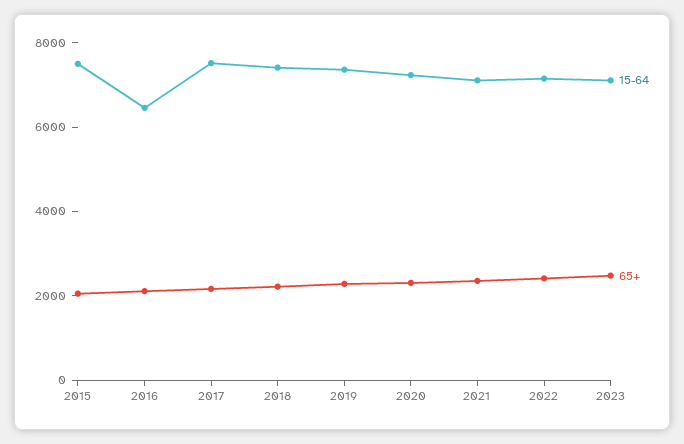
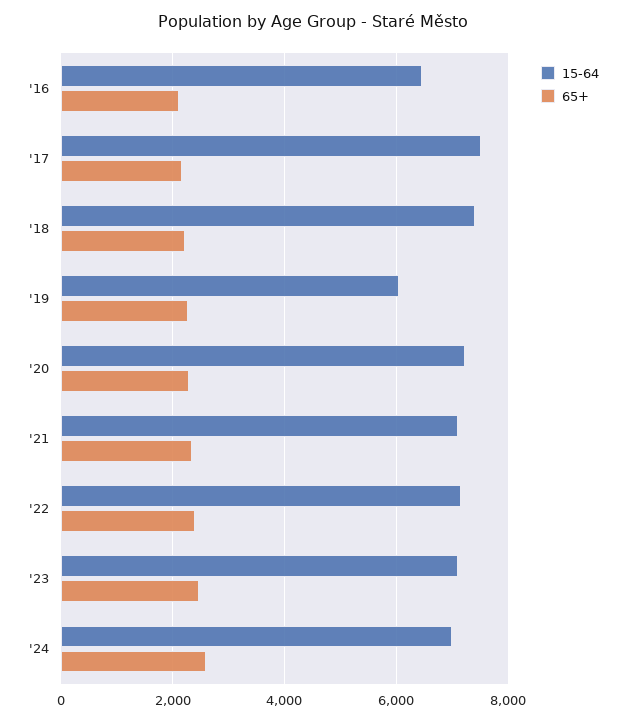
15-64, 2015: 7500 -> none
65+, 2015: 2000 -> none
15-64, 2019: 7500 -> 6000
15-64, '24: none -> 7000
65+, '24: none -> 2600

